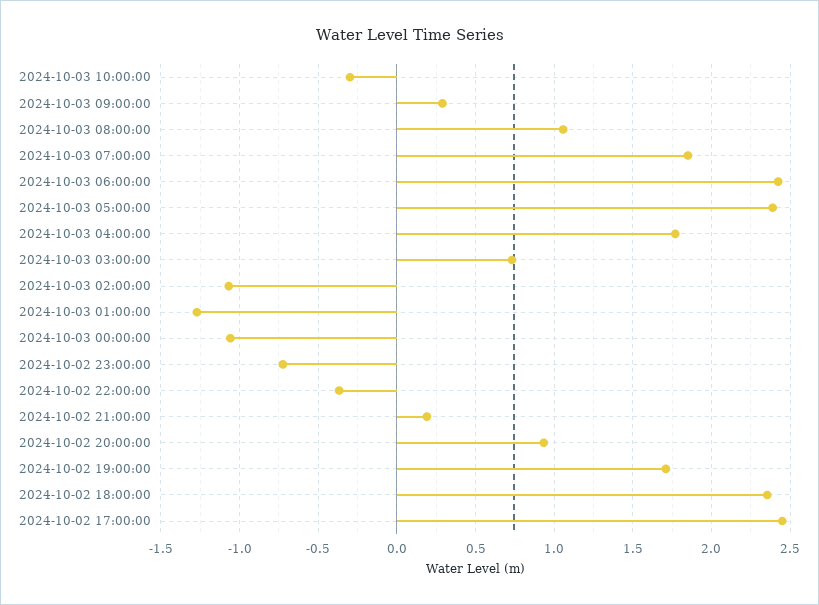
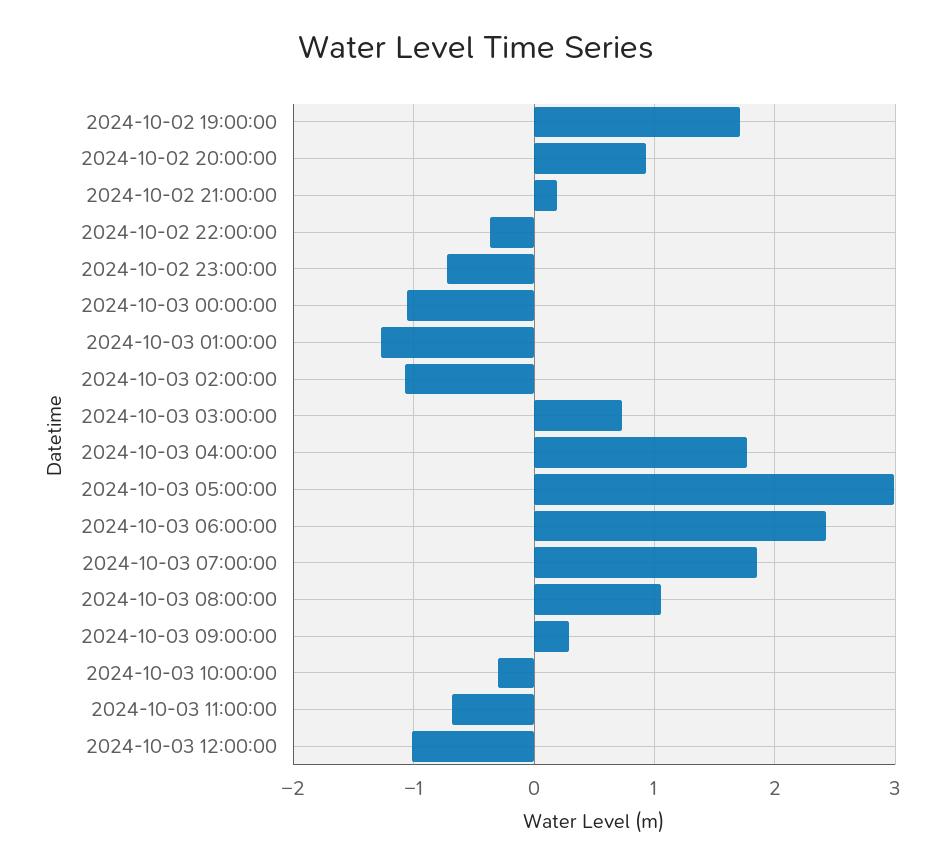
2024-10-03 05:00:00: 2.4 -> 3
2024-10-02 18:00:00: 2.35 -> none
2024-10-02 17:00:00: 2.45 -> none
2024-10-03 11:00:00: none -> -0.7
2024-10-03 12:00:00: none -> -1

